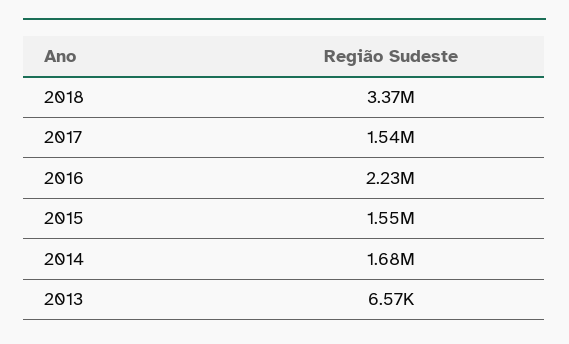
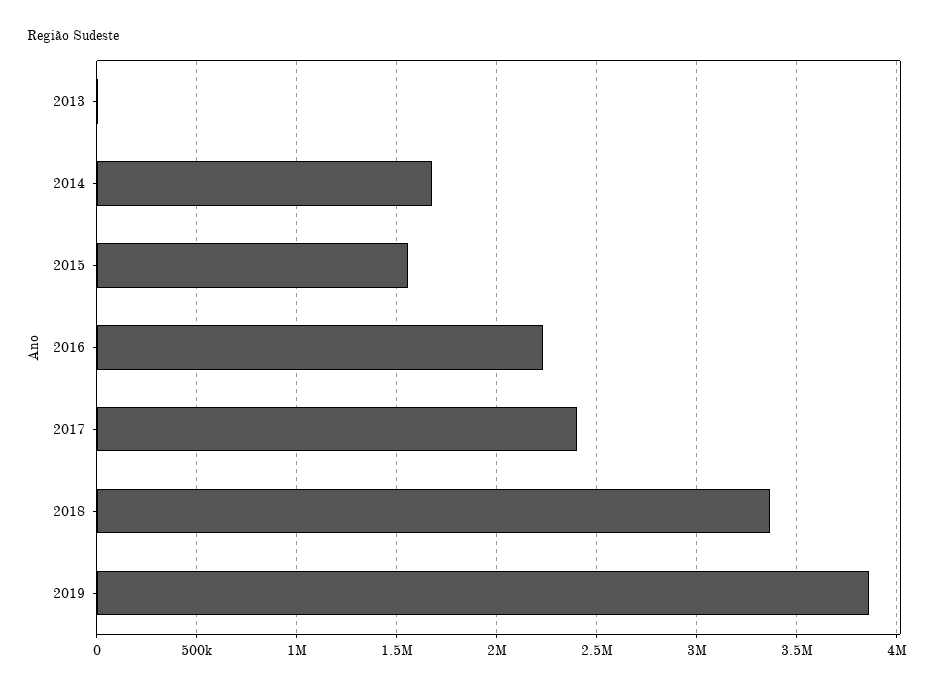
2017: 1540000 -> 2400000
2019: none -> 3850000

